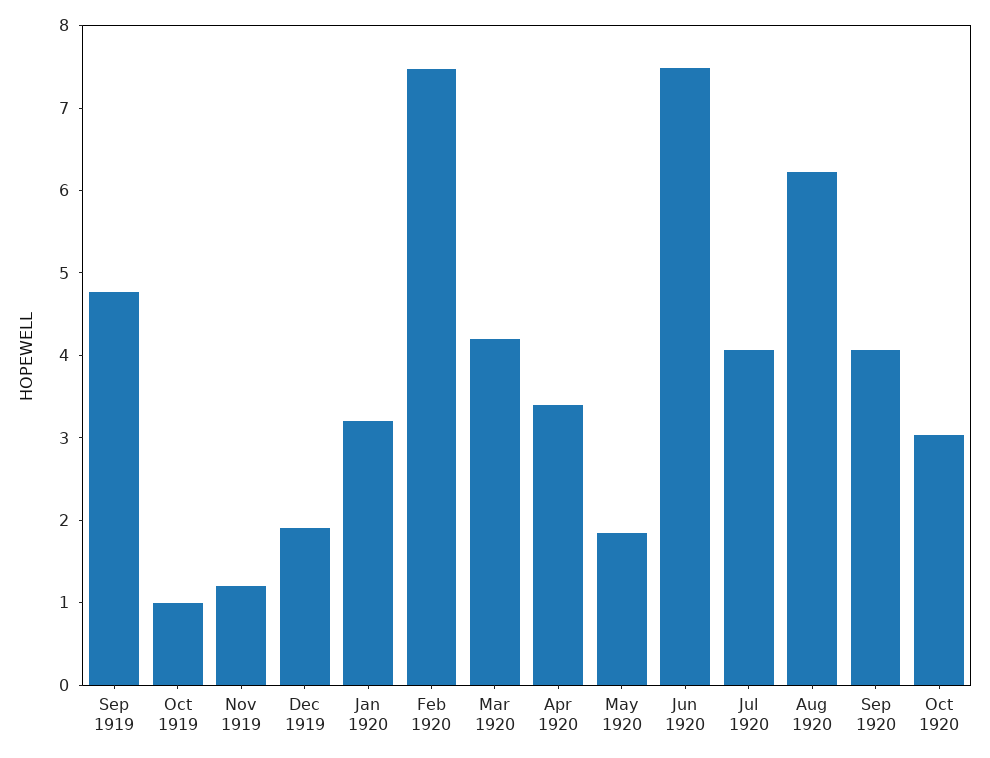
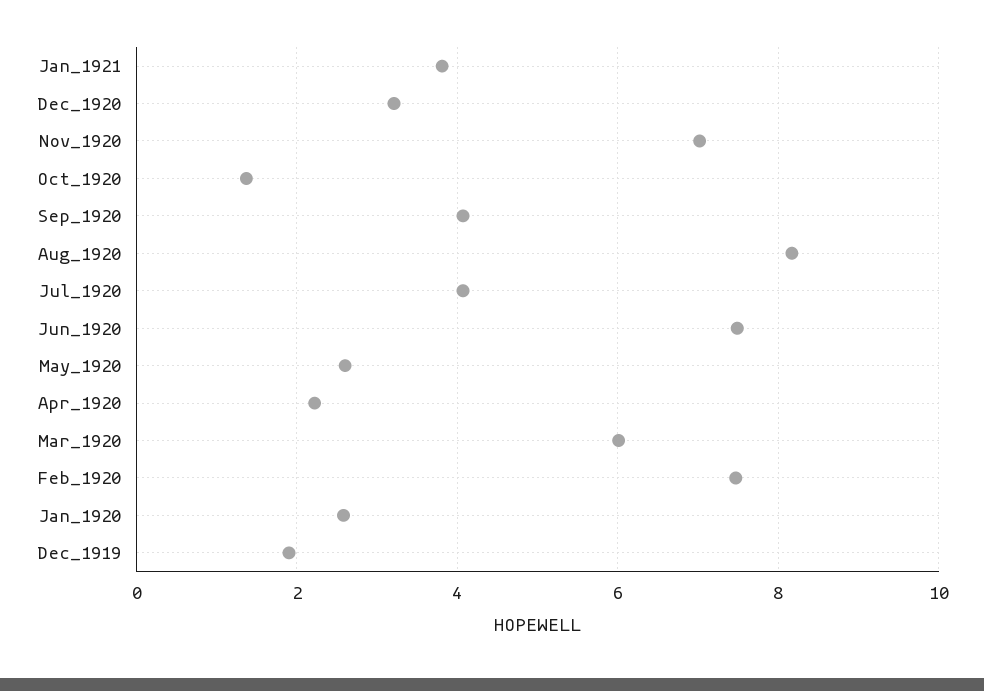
Sep 1919: 4.8 -> none
Oct 1919: 1 -> none
Nov 1919: 1.2 -> none
Jan 1920: 3.2 -> 2.6
Mar 1920: 4.2 -> 6
Apr 1920: 3.4 -> 2.2
May 1920: 1.8 -> 2.6
Aug 1920: 6.2 -> 8.2
Oct 1920: 3 -> 1.4
Jan_1921: none -> 3.8
Dec_1920: none -> 3.2
Nov_1920: none -> 7

